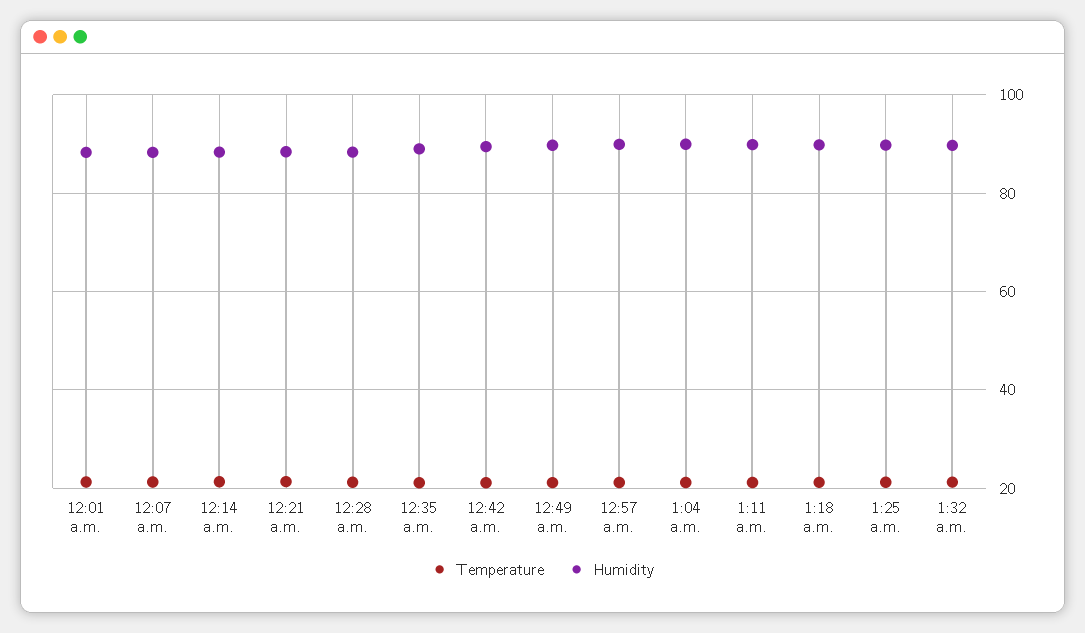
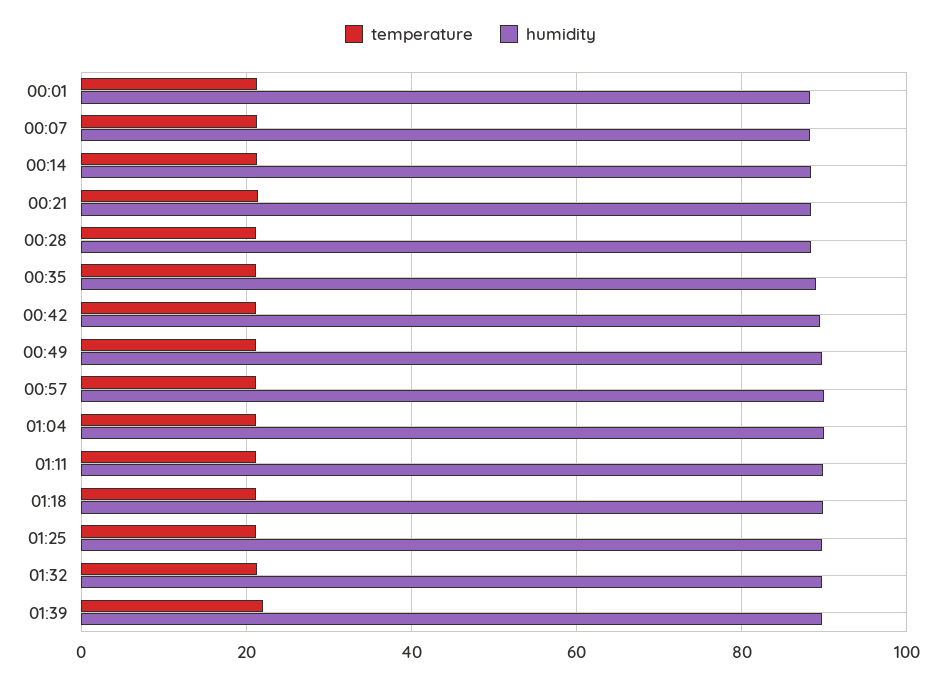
Temperature, 01:39: none -> 22
Humidity, 01:39: none -> 90

